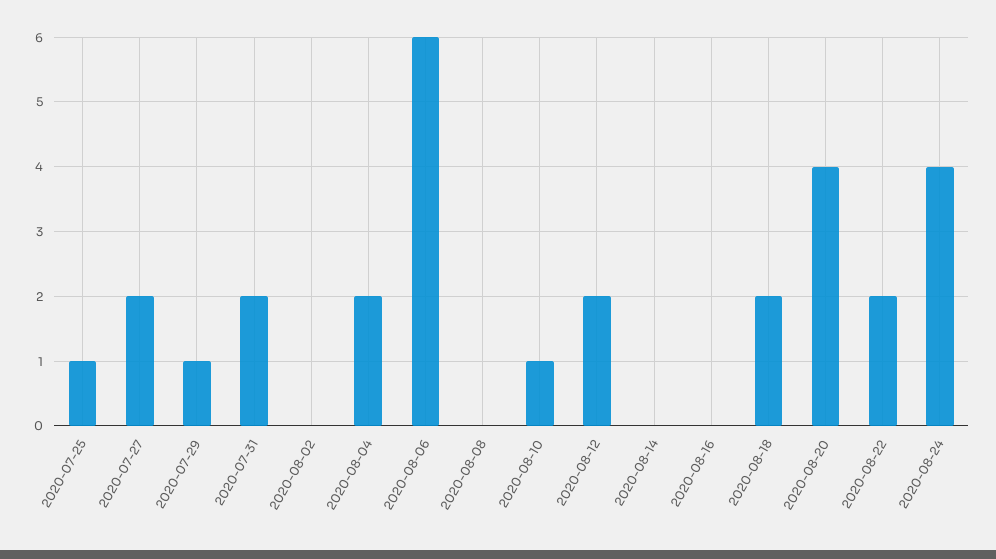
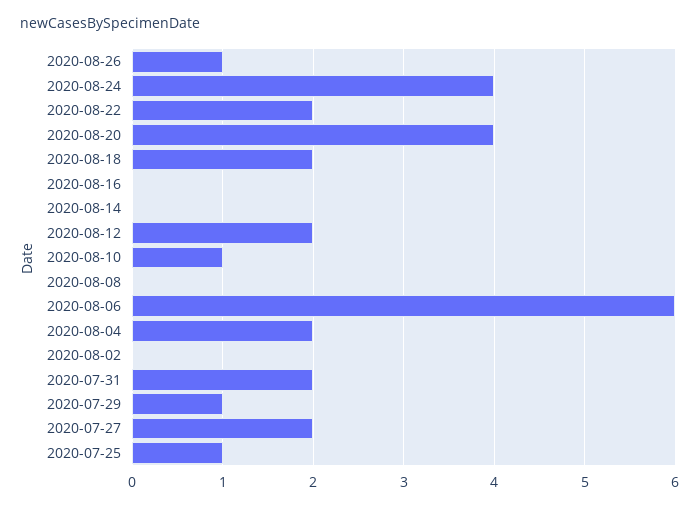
2020-08-26: none -> 1

